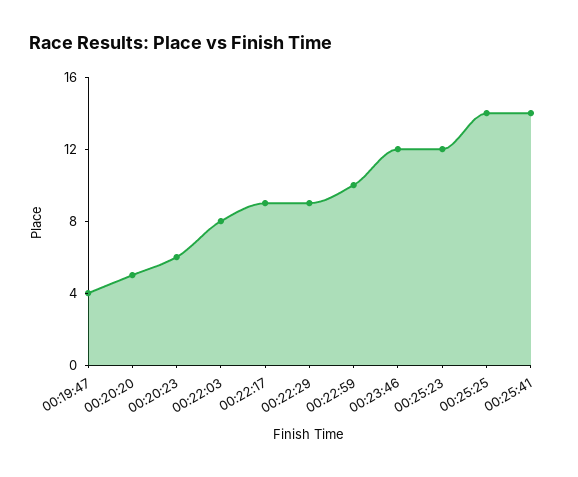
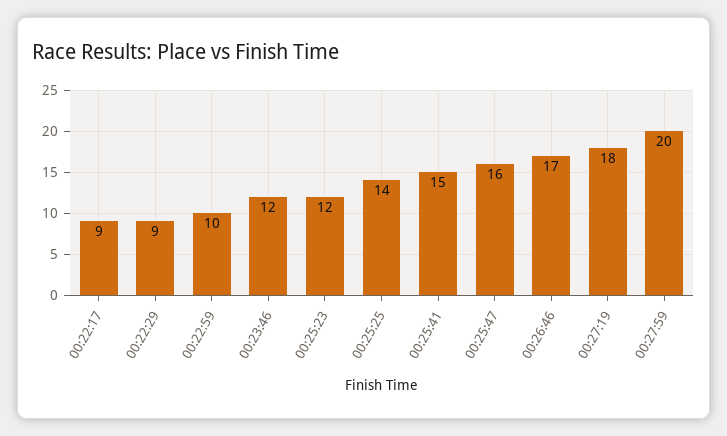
00:19:47: 4 -> none
00:20:20: 5 -> none
00:20:23: 6 -> none
00:22:03: 8 -> none
00:25:41: 14 -> 15
00:25:47: none -> 16
00:26:46: none -> 17
00:27:19: none -> 18
00:27:59: none -> 20

